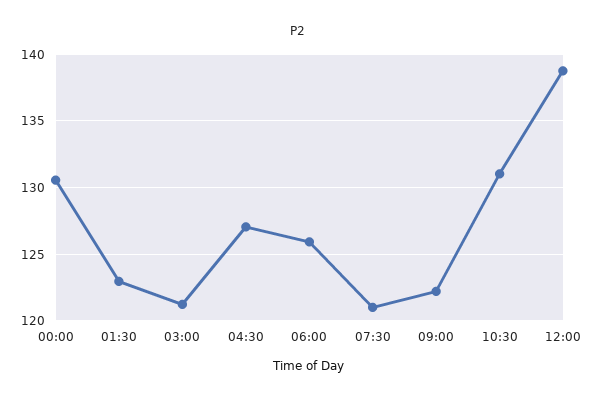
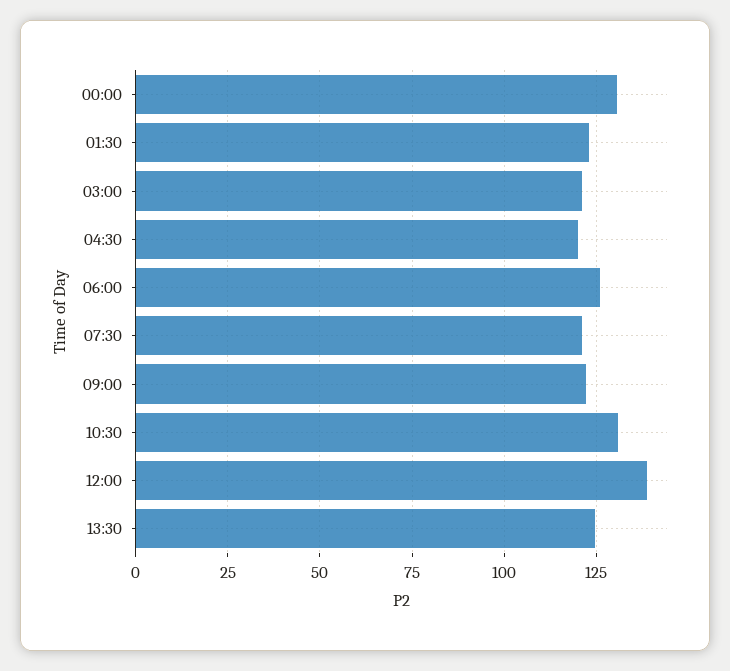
04:30: 127 -> 120
13:30: none -> 125

